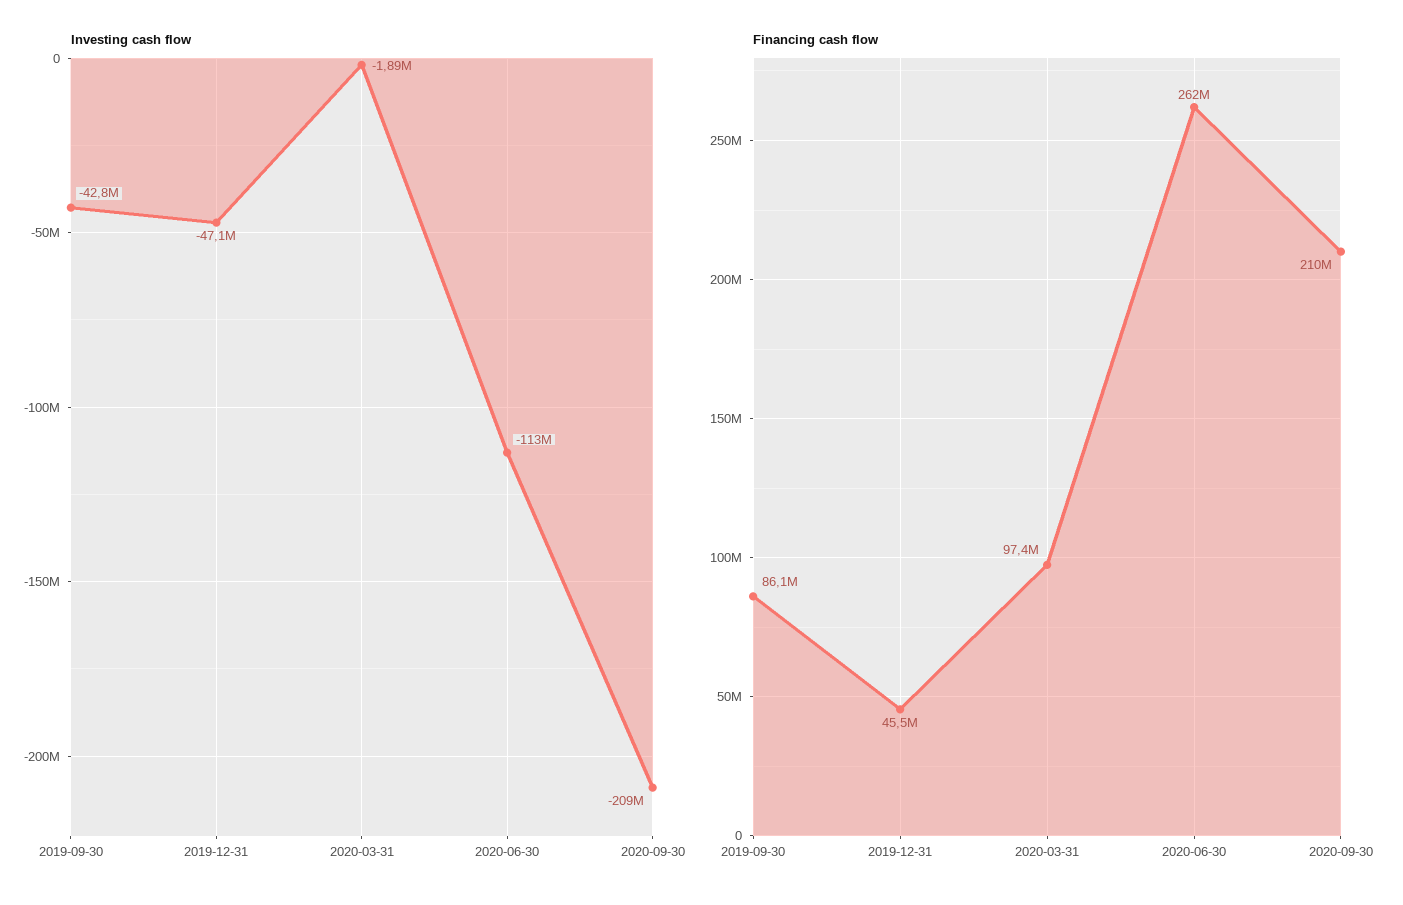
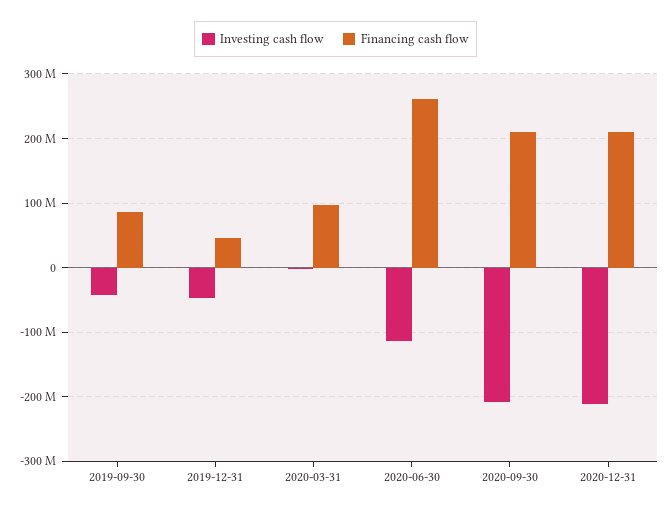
Investing cash flow, 2020-12-31: none -> -210000000
Financing cash flow, 2020-12-31: none -> 210000000

